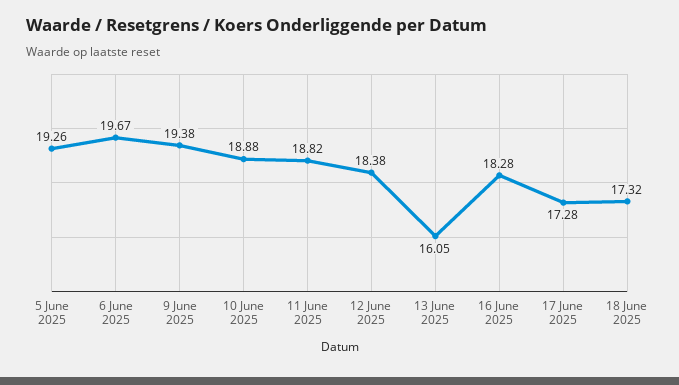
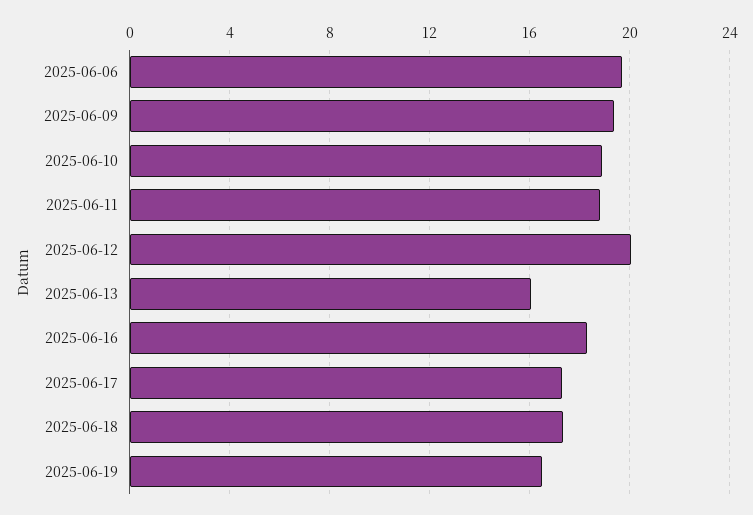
5 June 2025: 19.26 -> none
12 June 2025: 18.38 -> 20
2025-06-19: none -> 16.5

